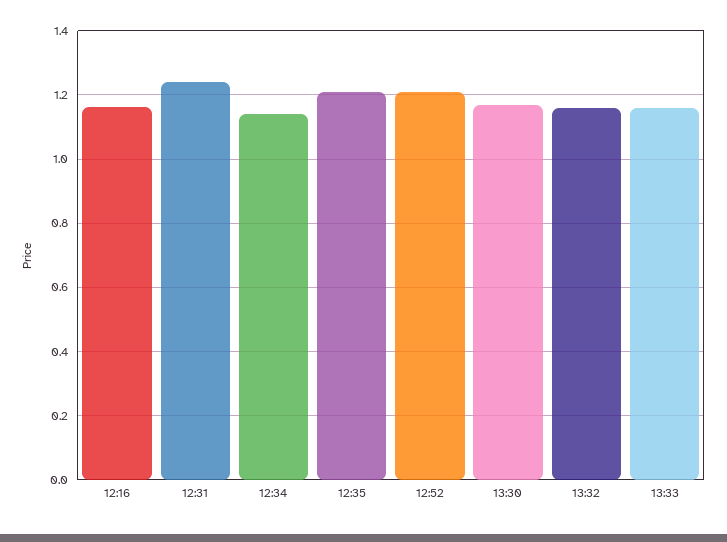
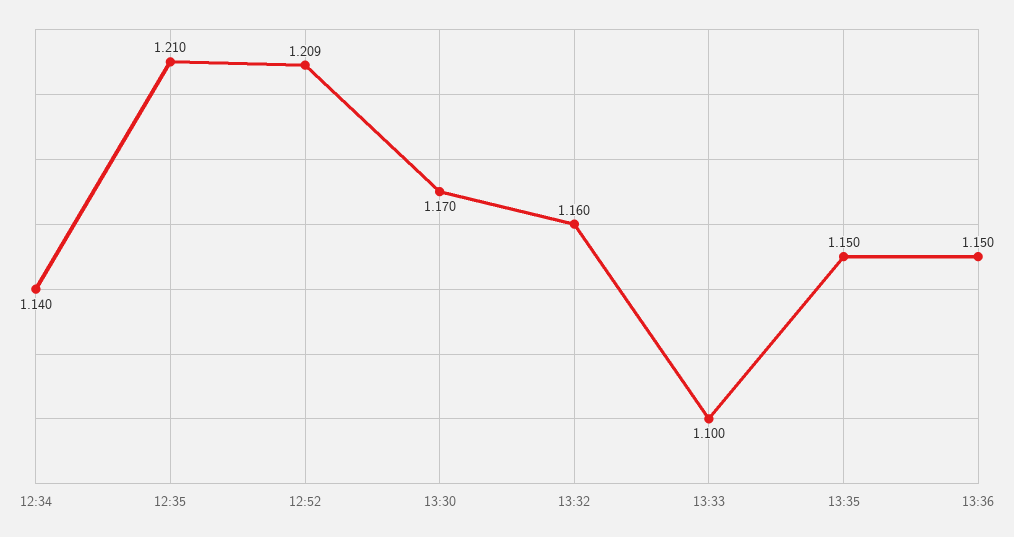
12:16: 1.16 -> none
12:31: 1.24 -> none
13:33: 1.16 -> 1.1
13:35: none -> 1.15
13:36: none -> 1.15

